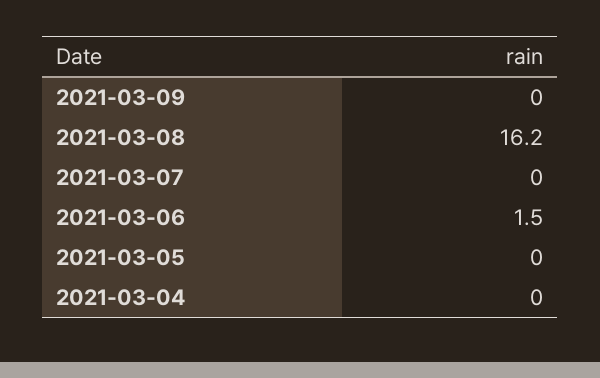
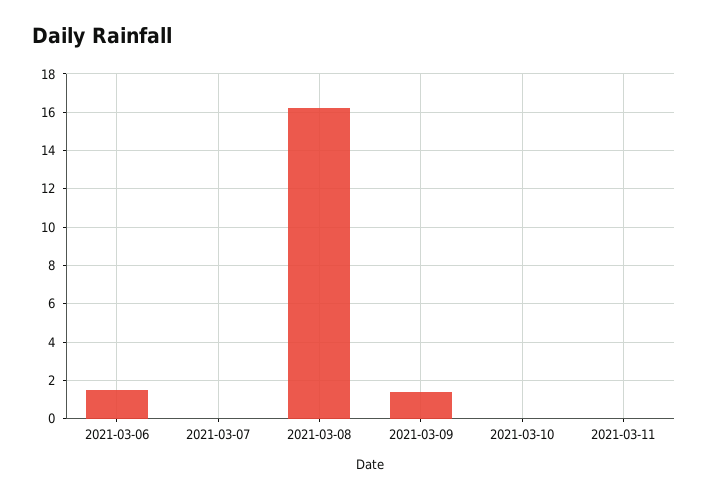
2021-03-09: 0 -> 1.5
2021-03-05: 0 -> none
2021-03-04: 0 -> none
2021-03-10: none -> 0
2021-03-11: none -> 0

